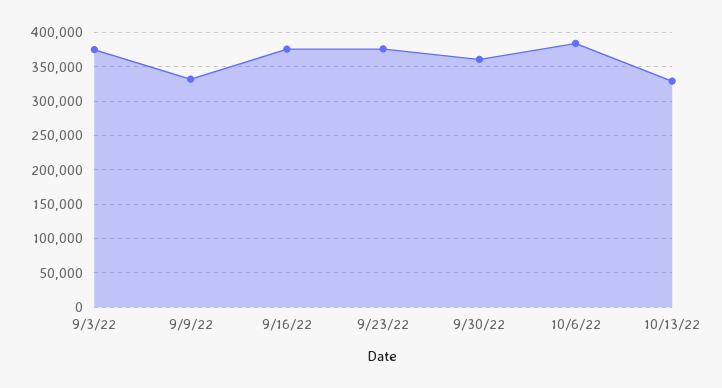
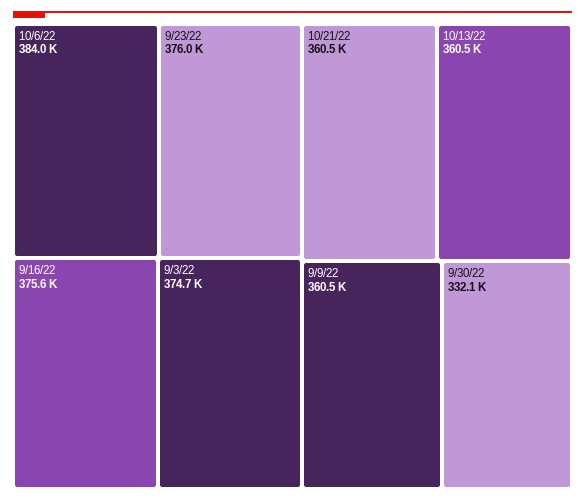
9/9/22: 330000 -> 360500
9/30/22: 360000 -> 332100
10/13/22: 330000 -> 360500
10/21/22: none -> 360500

